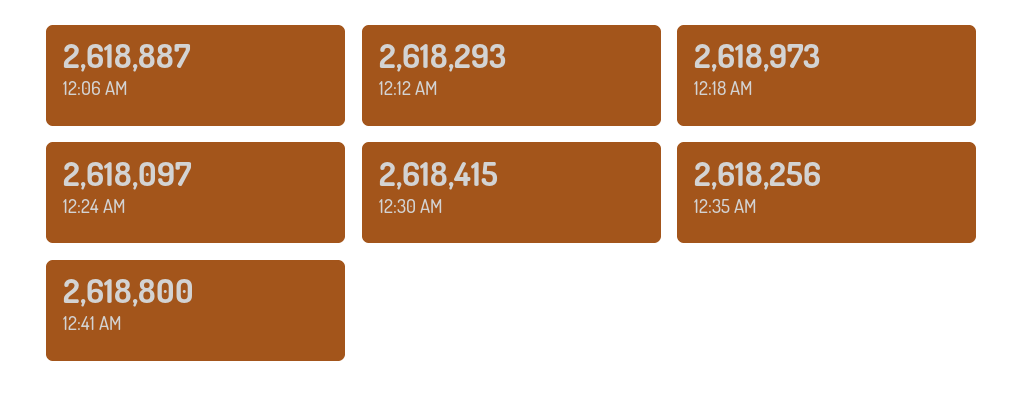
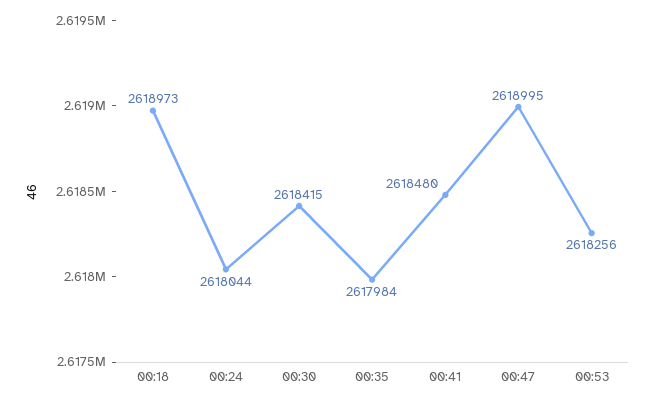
12:06 AM: 2618887 -> none
12:12 AM: 2618293 -> none
12:24 AM: 2618097 -> 2618044
12:35 AM: 2618256 -> 2617984
12:41 AM: 2618800 -> 2618480
00:47: none -> 2618995
00:53: none -> 2618256

